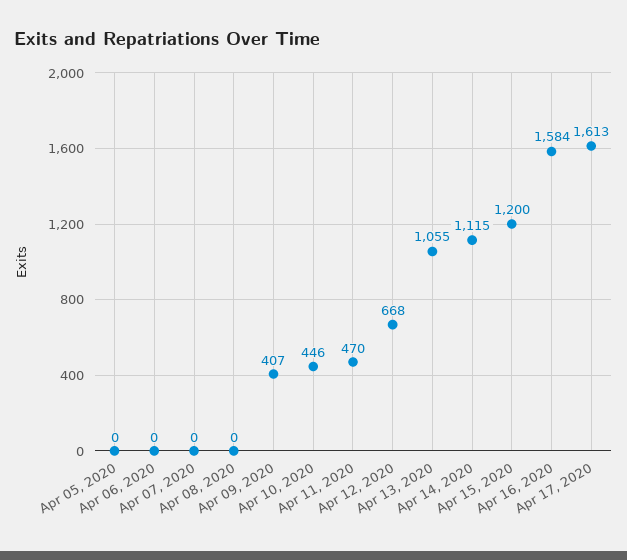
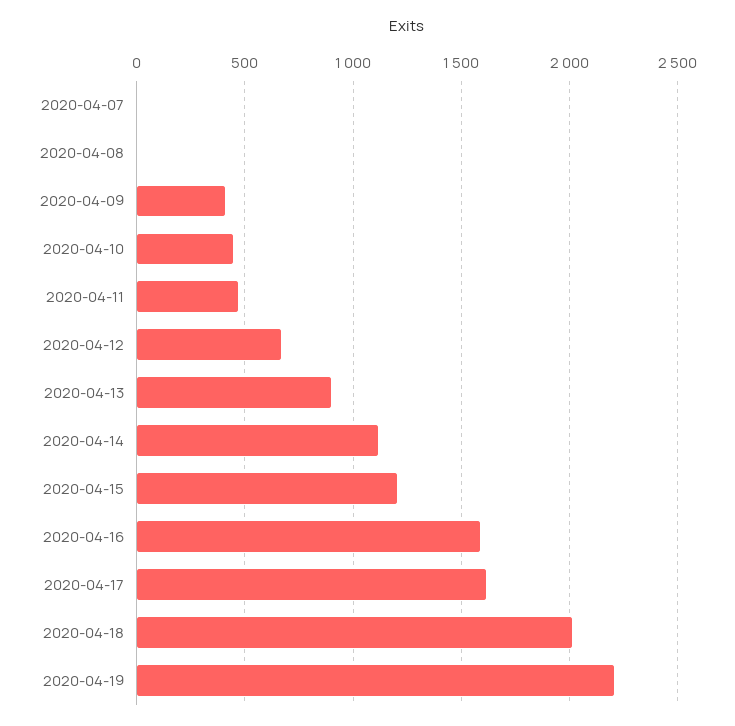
Apr 05, 2020: 0 -> none
Apr 06, 2020: 0 -> none
Apr 13, 2020: 1055 -> 900
2020-04-18: none -> 2000
2020-04-19: none -> 2200

